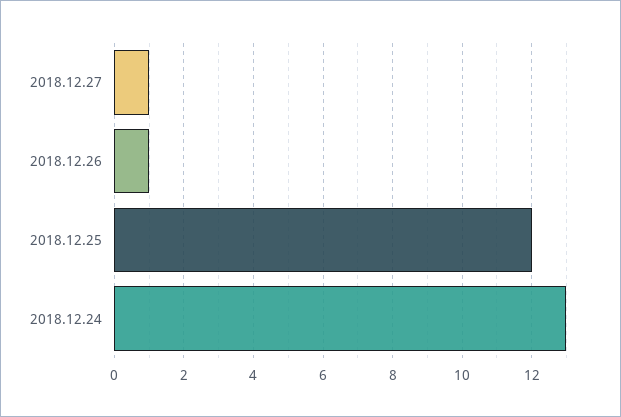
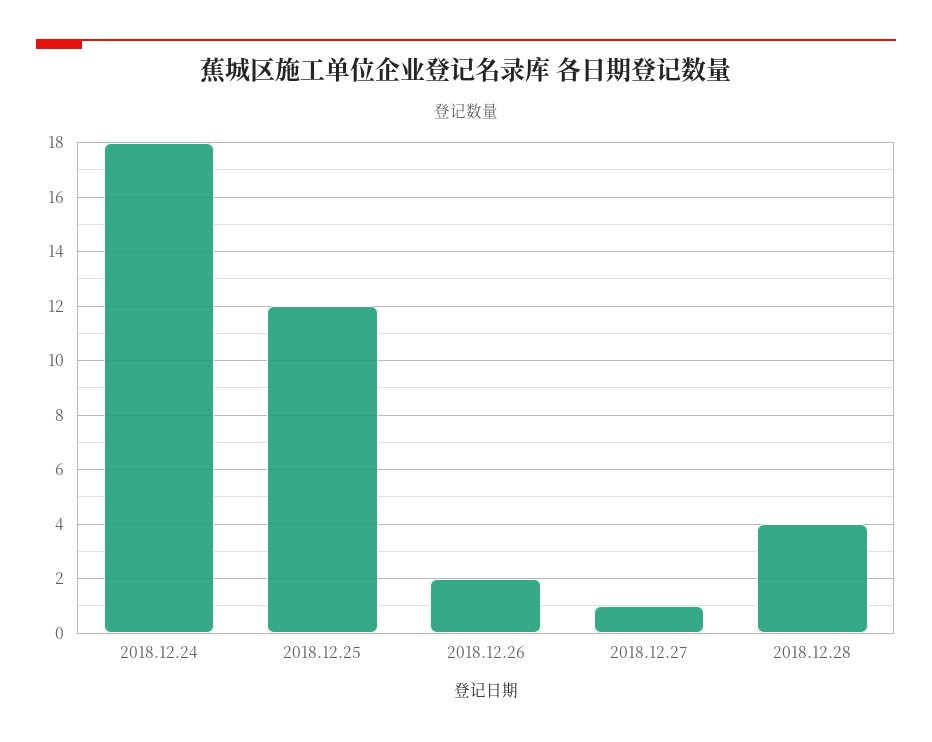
2018.12.26: 1 -> 2
2018.12.24: 13 -> 18
2018.12.28: none -> 4

